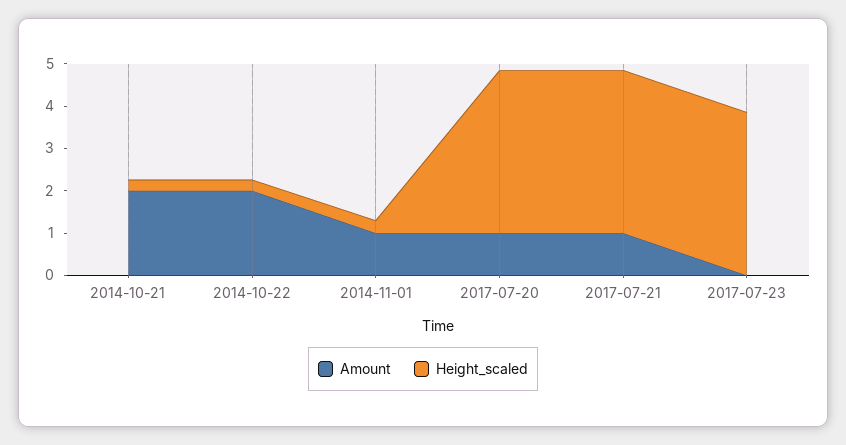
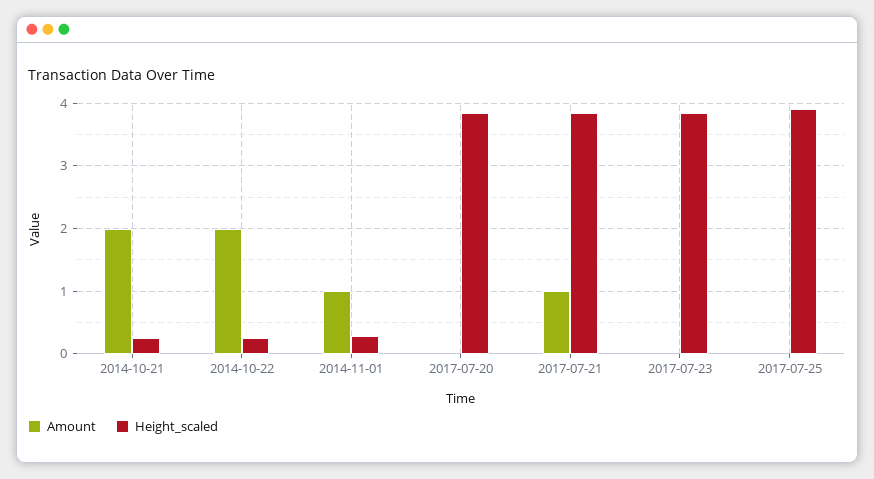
Amount, 2017-07-20: 1 -> 0
Amount, 2017-07-25: none -> 0
Height_scaled, 2017-07-25: none -> 3.9

